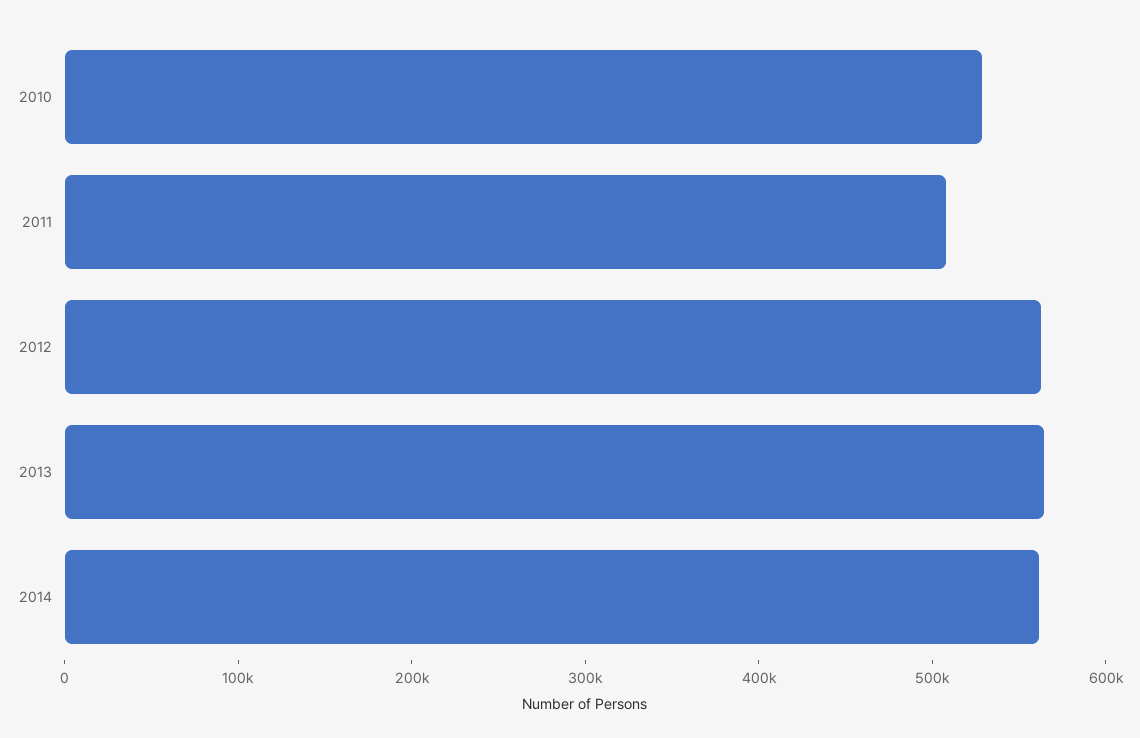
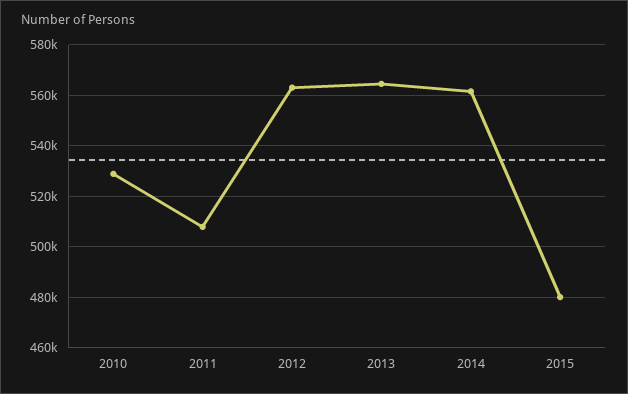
2015: none -> 480000

